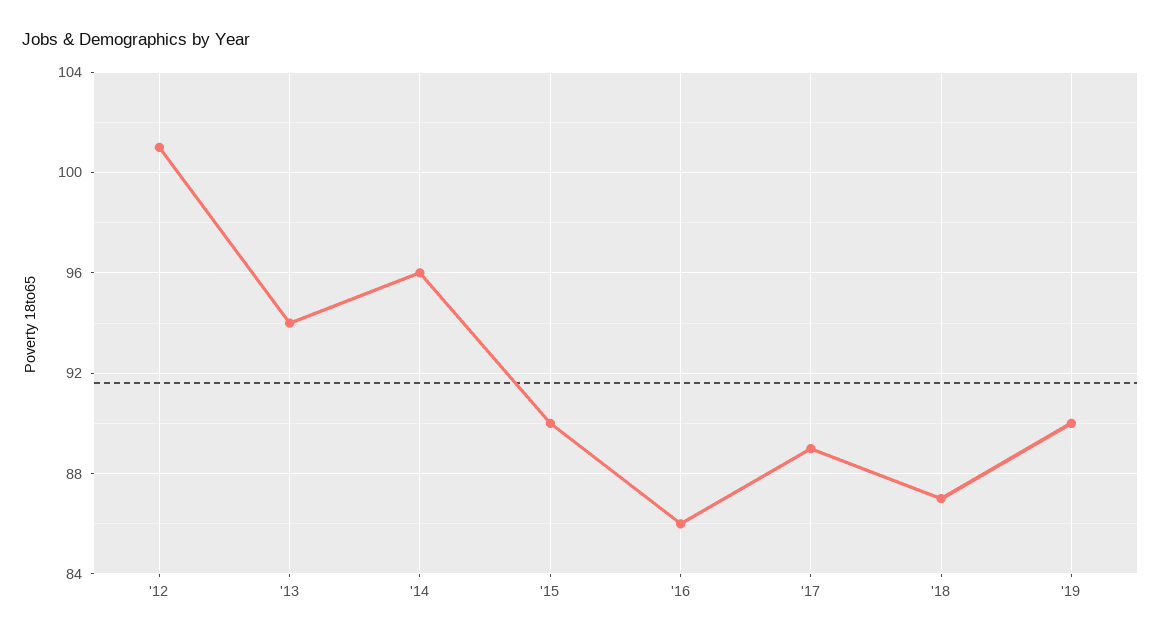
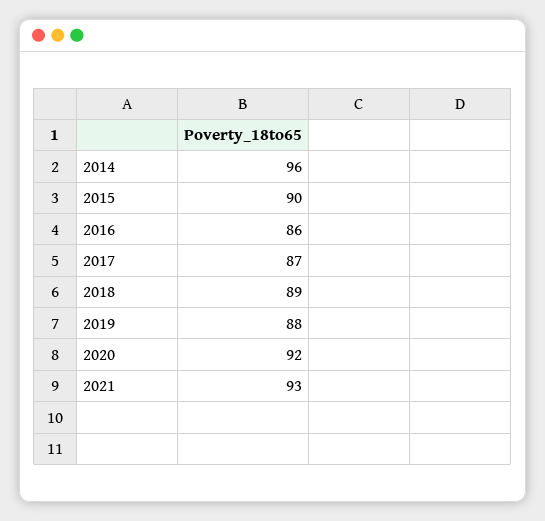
'12: 101 -> none
'13: 94 -> none
'17: 89 -> 87
'18: 87 -> 89
'19: 90 -> 88
2020: none -> 92
2021: none -> 93

